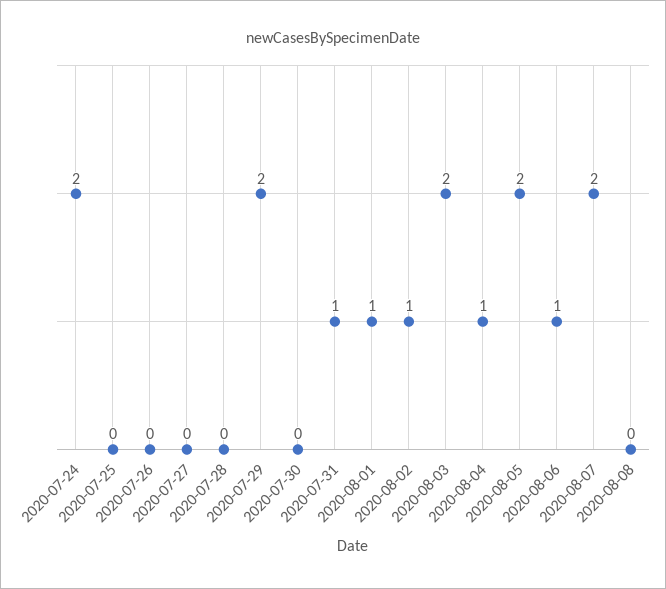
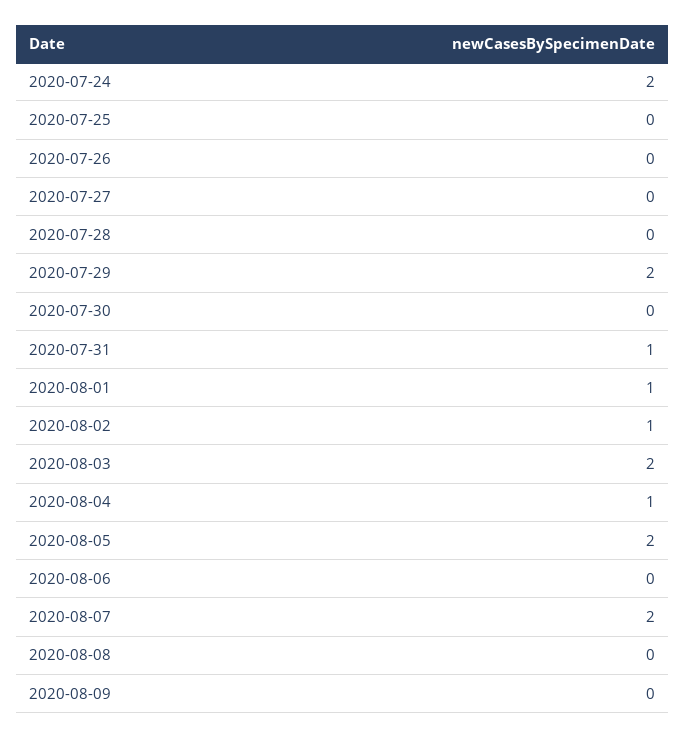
2020-08-06: 1 -> 0
2020-08-09: none -> 0

